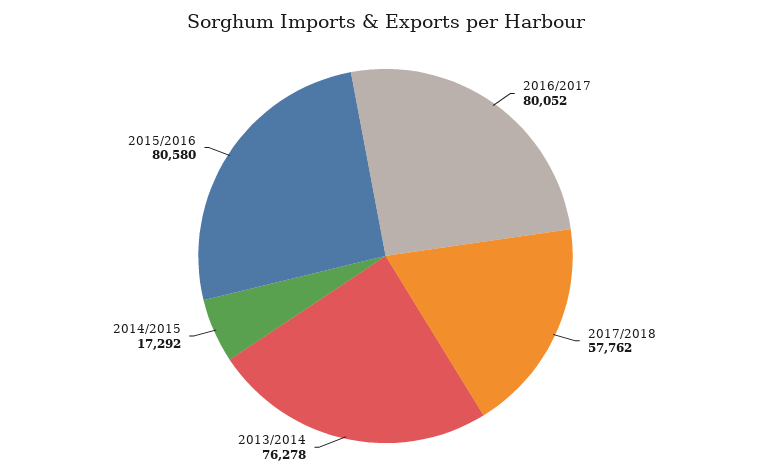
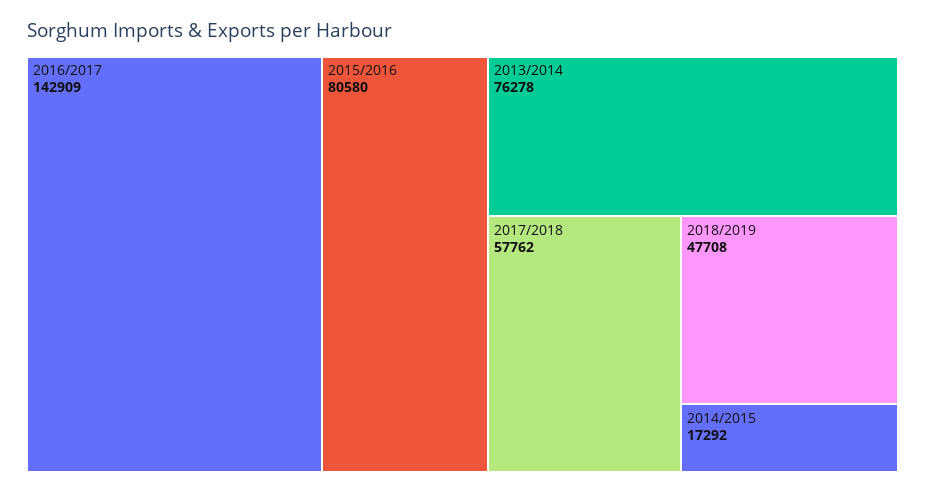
2016/2017: 80052 -> 142909
2018/2019: none -> 47708

